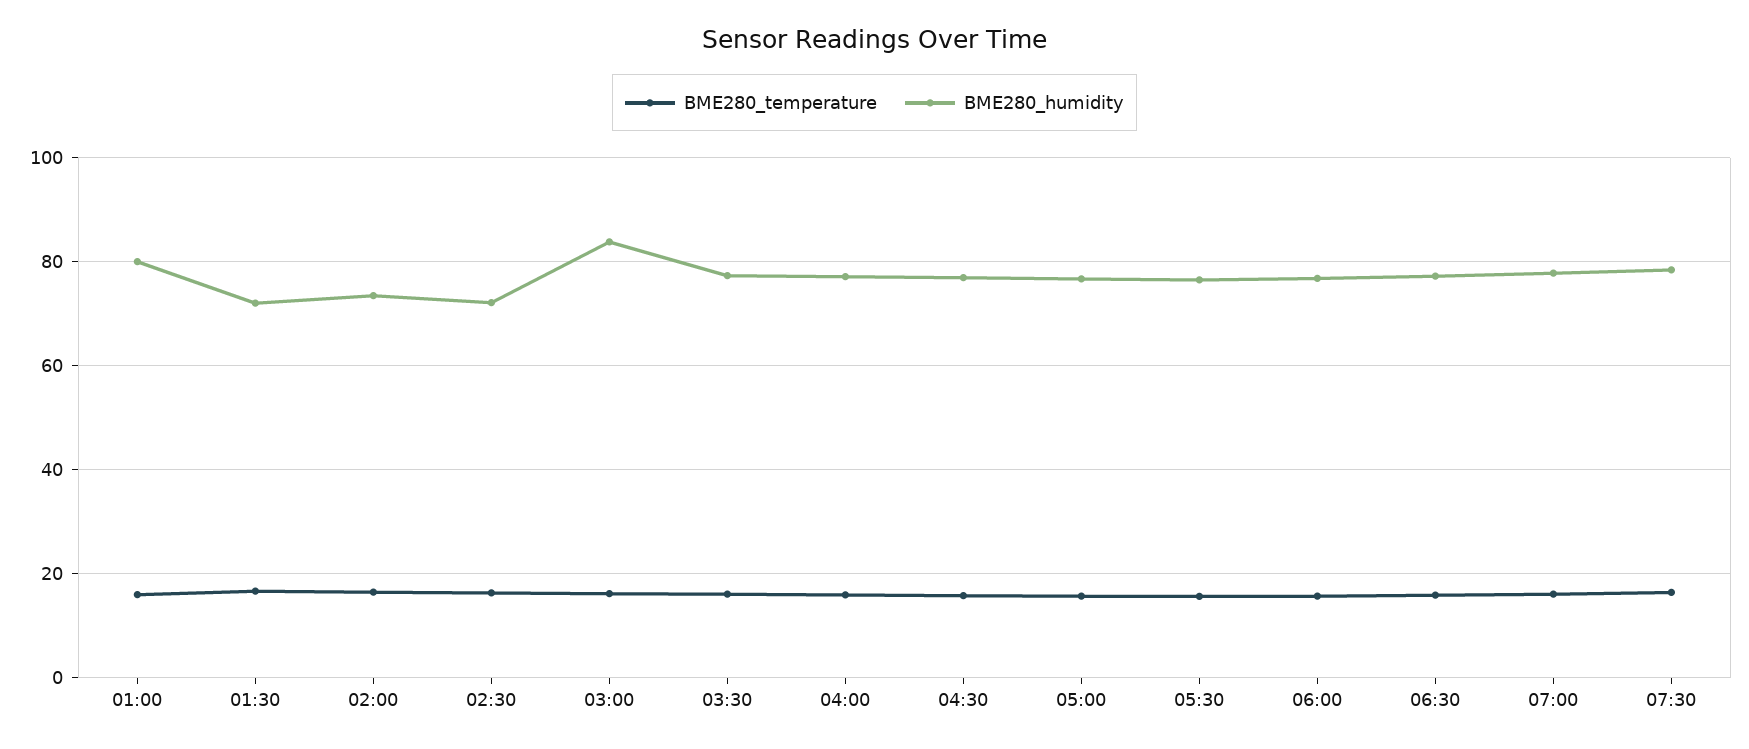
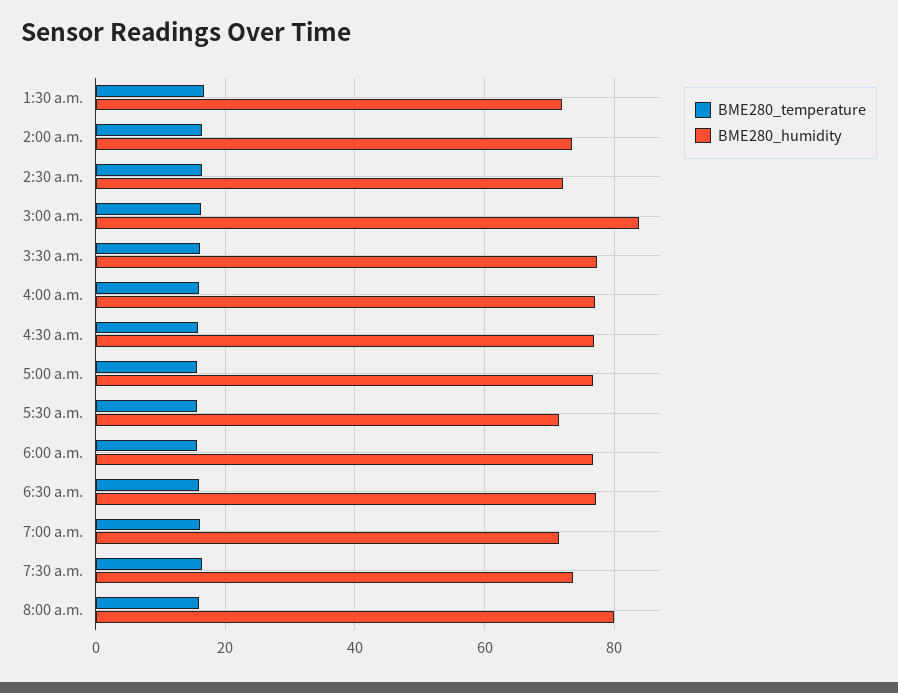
BME280_temperature, 01:00: 16 -> none
BME280_humidity, 01:00: 80 -> none
BME280_humidity, 05:30: 76 -> 72
BME280_humidity, 07:00: 78 -> 72
BME280_humidity, 07:30: 78 -> 74
BME280_temperature, 8:00 a.m.: none -> 16
BME280_humidity, 8:00 a.m.: none -> 80

